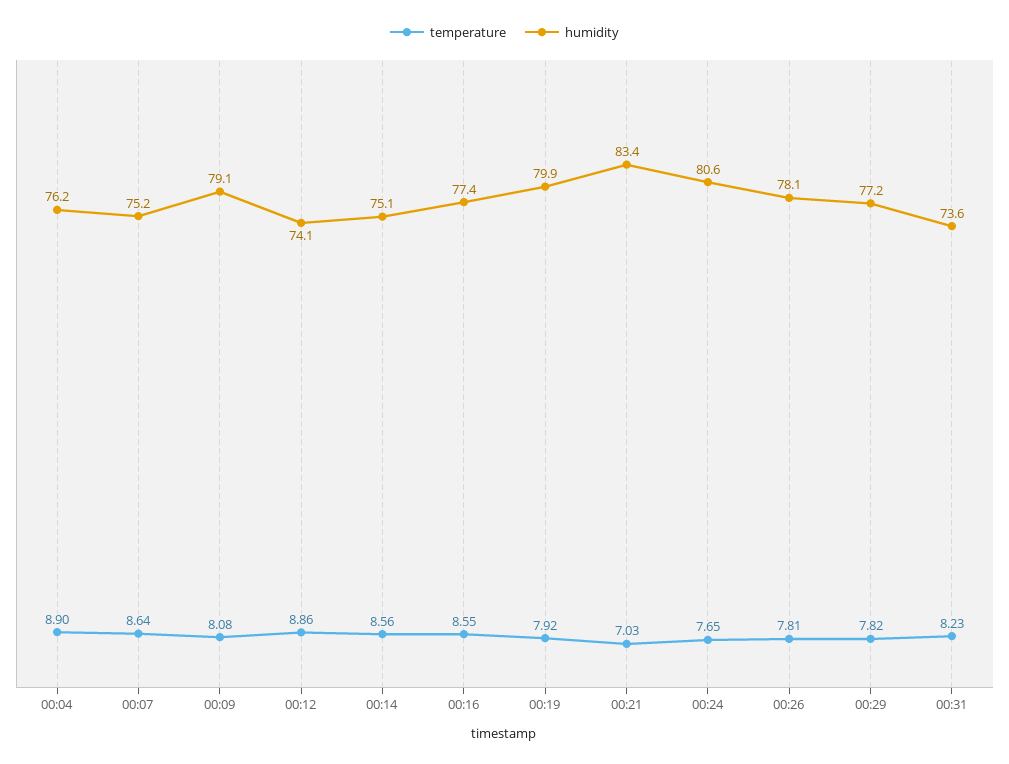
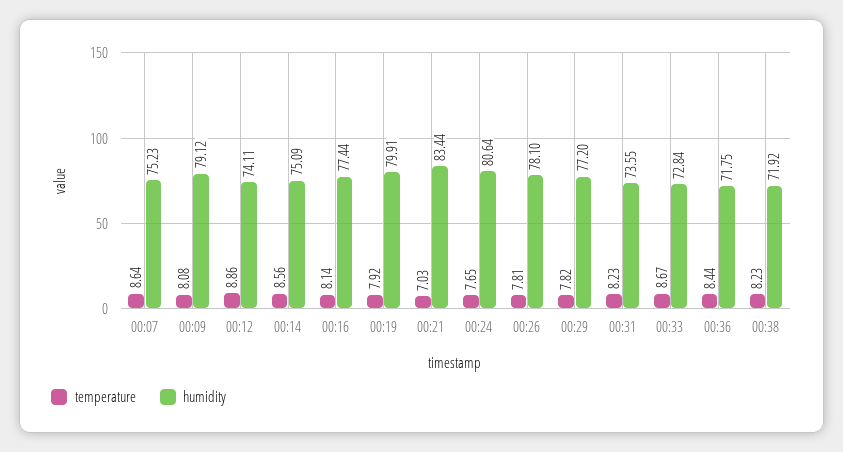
temperature, 00:04: 8.9 -> none
humidity, 00:04: 76.2 -> none
temperature, 00:16: 8.55 -> 8.14
temperature, 00:33: none -> 8.67
humidity, 00:33: none -> 72.84
temperature, 00:36: none -> 8.44
humidity, 00:36: none -> 71.75
temperature, 00:38: none -> 8.23
humidity, 00:38: none -> 71.92

